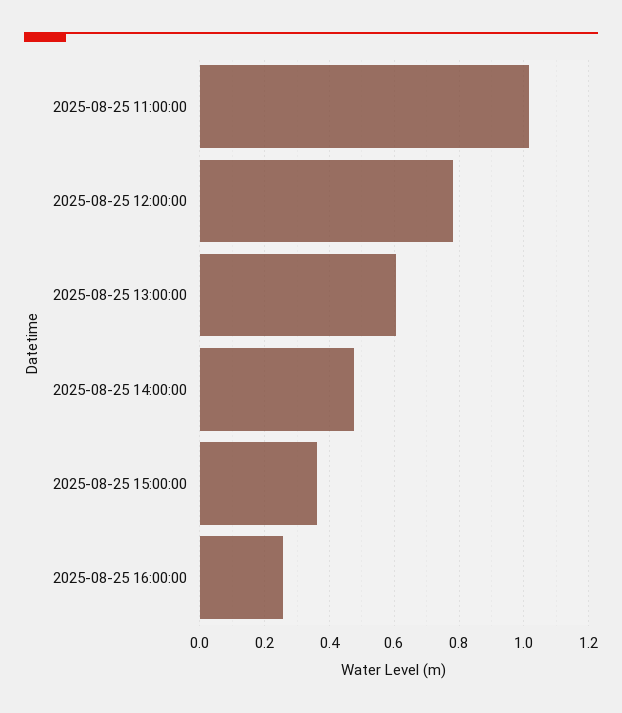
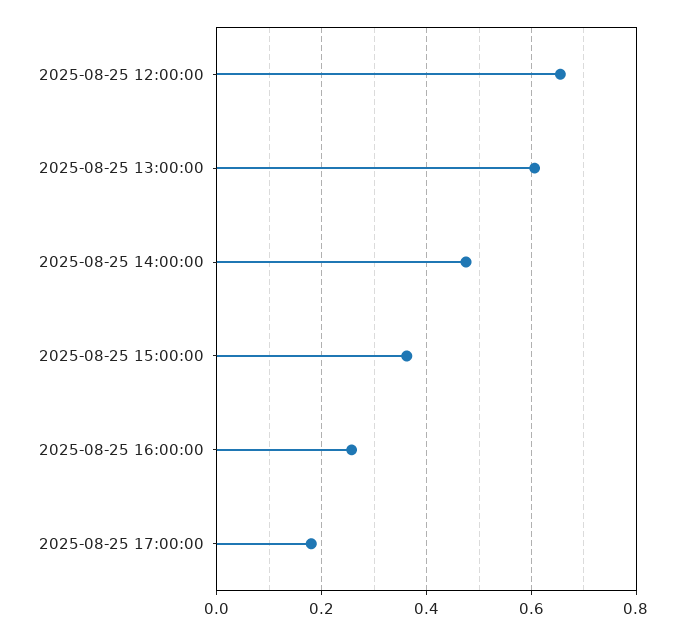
2025-08-25 11:00:00: 1.02 -> none
2025-08-25 12:00:00: 0.78 -> 0.66
2025-08-25 17:00:00: none -> 0.18

